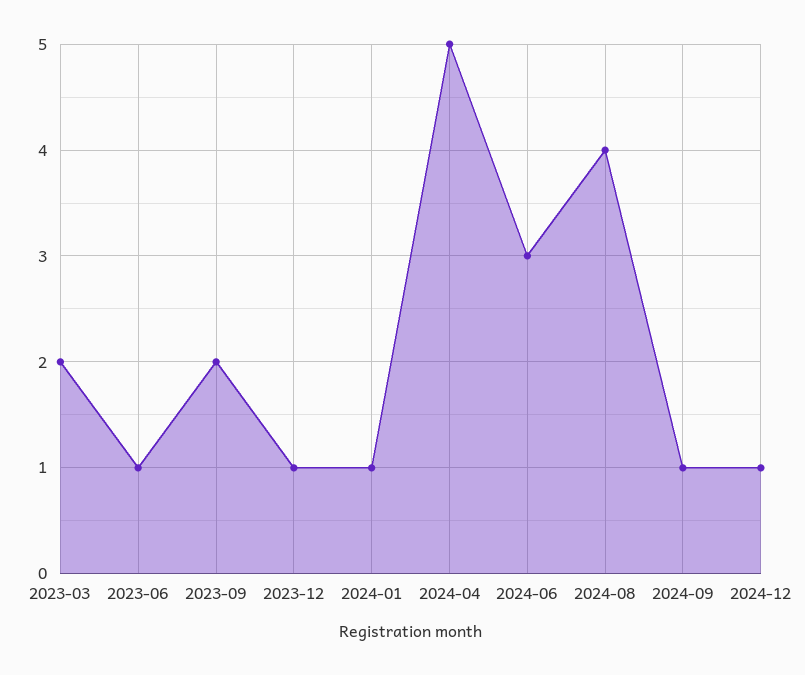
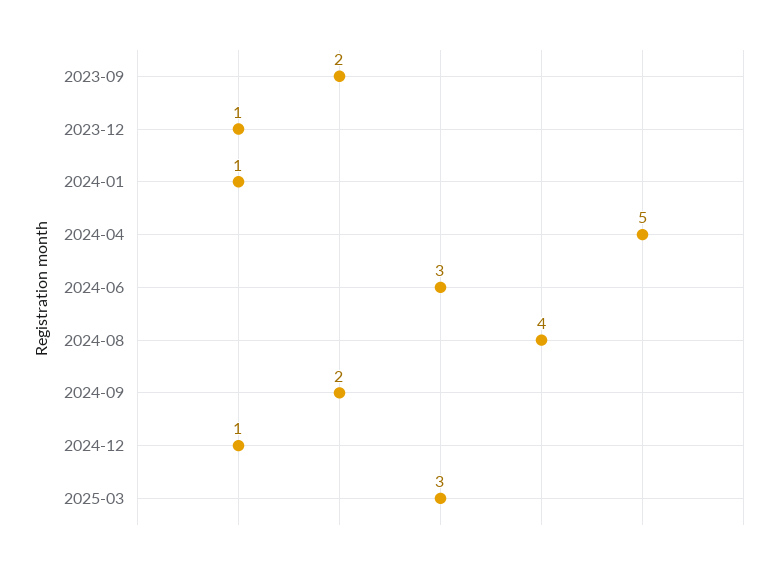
2023-03: 2 -> none
2023-06: 1 -> none
2024-09: 1 -> 2
2025-03: none -> 3

